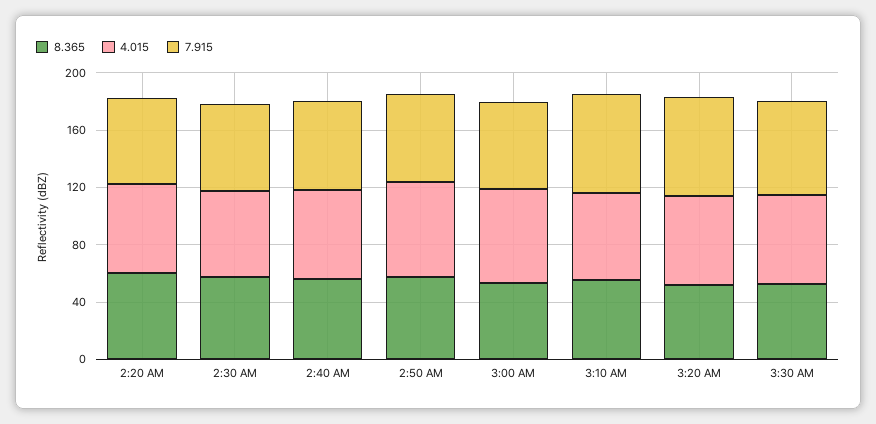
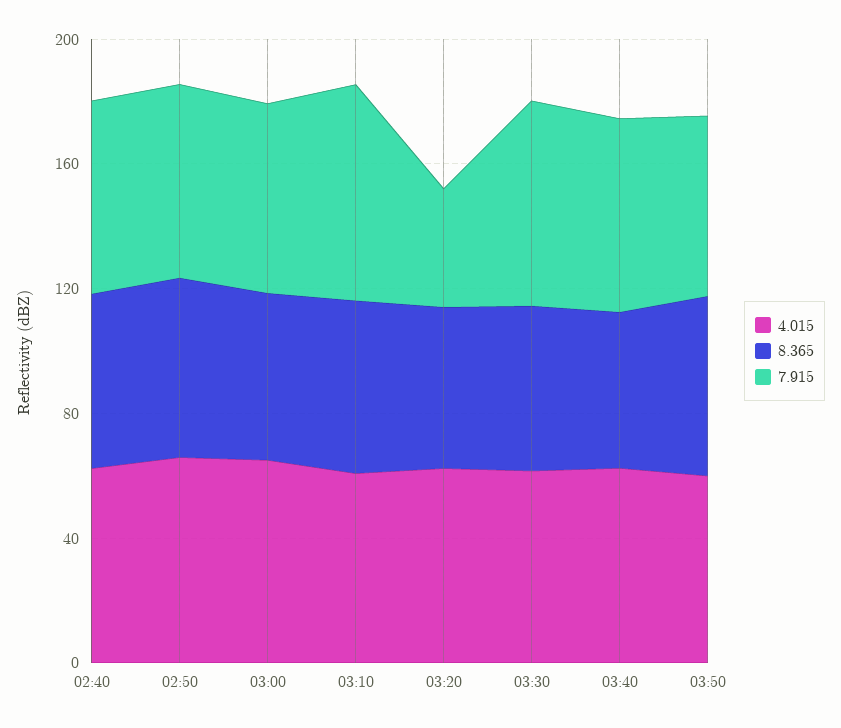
8.365, 2:20 AM: 60 -> none
4.015, 2:20 AM: 60 -> none
7.915, 2:20 AM: 60 -> none
8.365, 2:30 AM: 60 -> none
4.015, 2:30 AM: 60 -> none
7.915, 2:30 AM: 60 -> none
7.915, 3:20 AM: 70 -> 40
4.015, 03:40: none -> 60
8.365, 03:40: none -> 50
7.915, 03:40: none -> 60
4.015, 03:50: none -> 60
8.365, 03:50: none -> 60
7.915, 03:50: none -> 60

